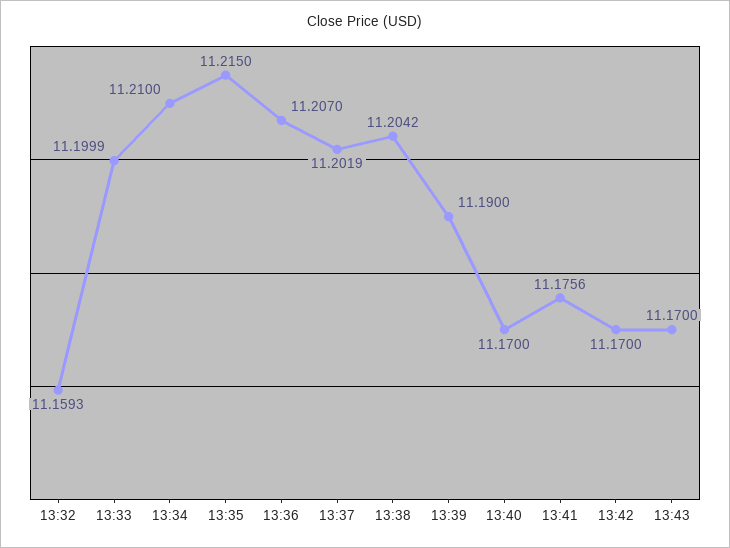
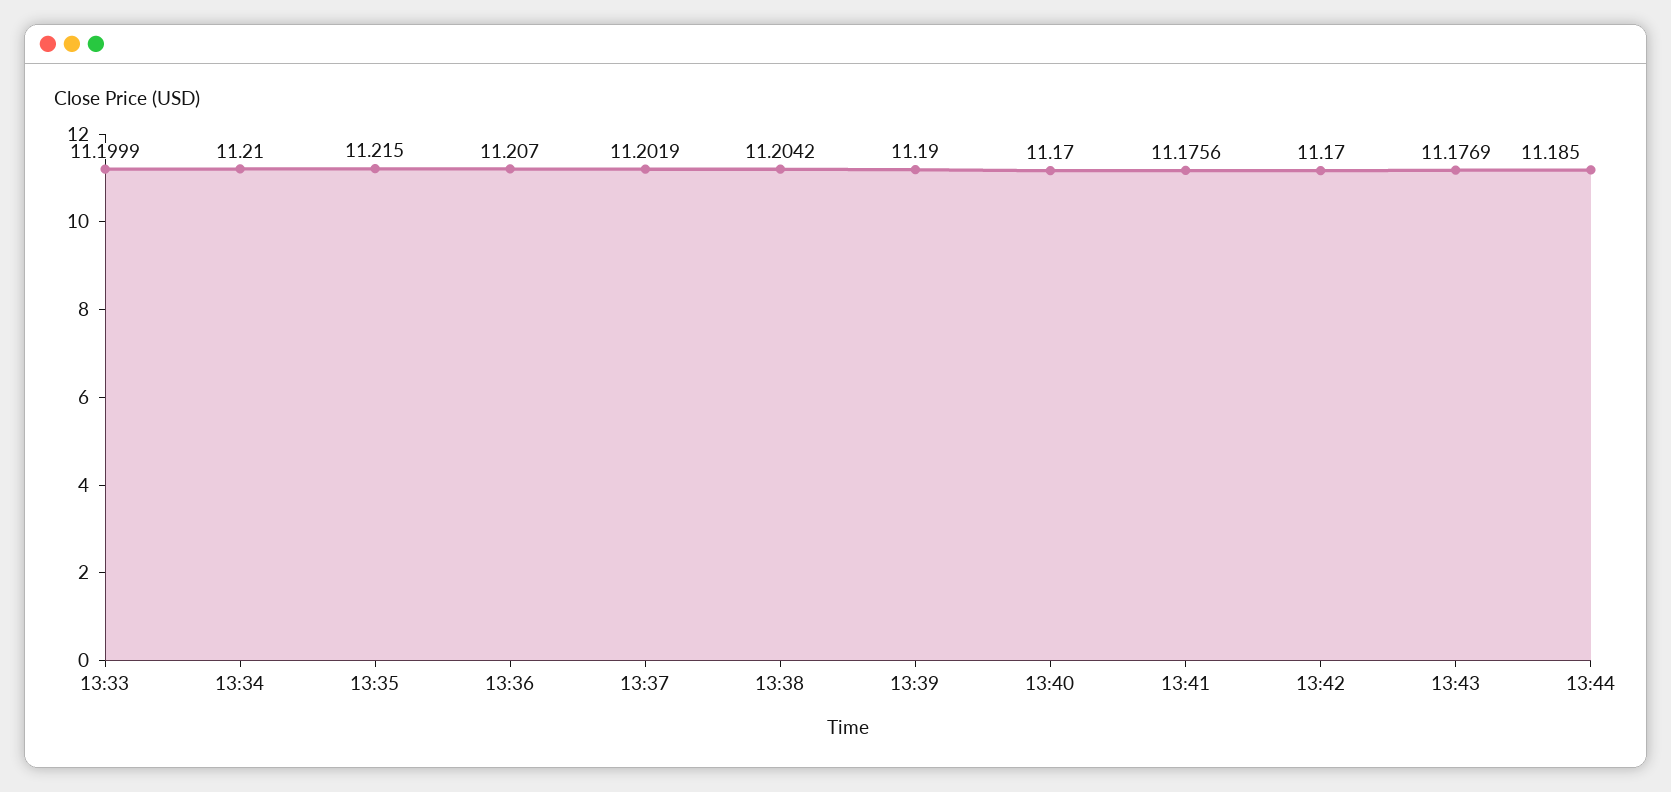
13:32: 11.1593 -> none
13:43: 11.17 -> 11.1769
13:44: none -> 11.185

